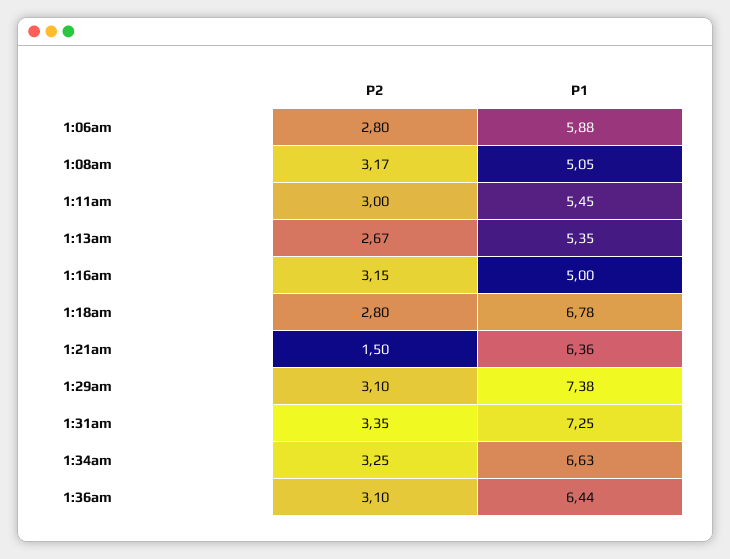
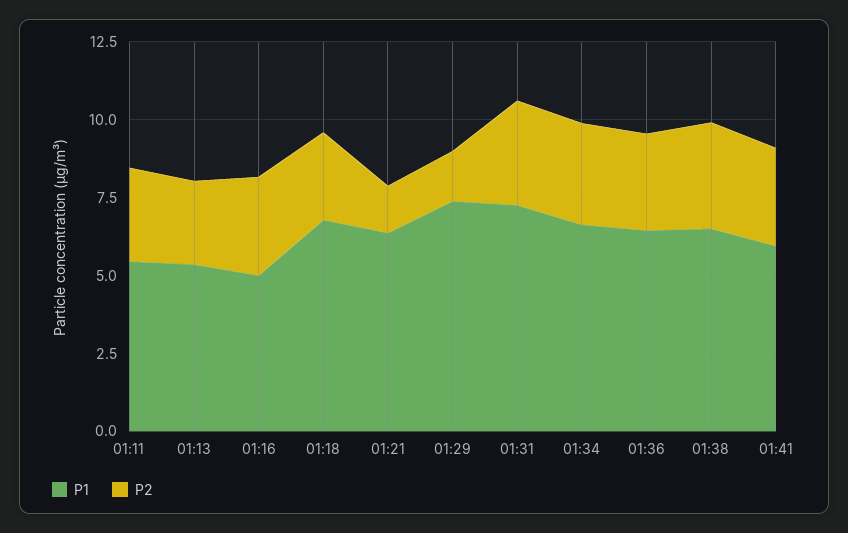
P2, 1:06am: 2.8 -> none
P1, 1:06am: 5.88 -> none
P2, 1:08am: 3.17 -> none
P1, 1:08am: 5.05 -> none
P2, 1:29am: 3.1 -> 1.5
P1, 01:38: none -> 6.5
P2, 01:38: none -> 3.5
P1, 01:41: none -> 6
P2, 01:41: none -> 3

